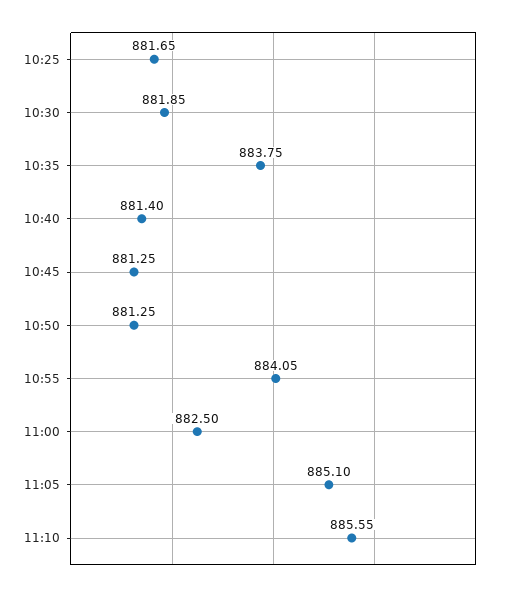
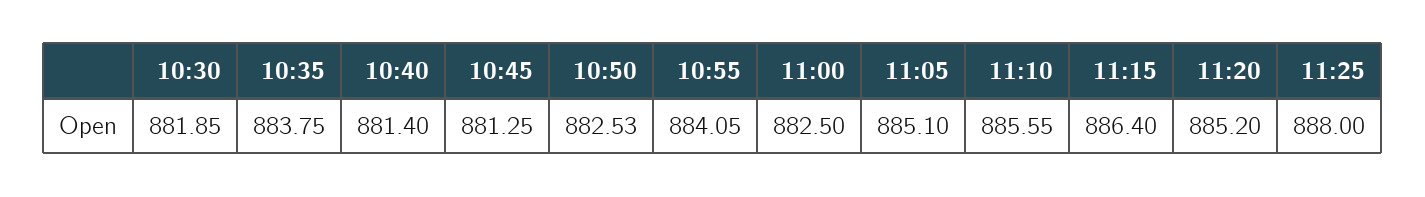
10:25: 881.65 -> none
10:50: 881.25 -> 882.53
11:15: none -> 886.4
11:20: none -> 885.2
11:25: none -> 888

